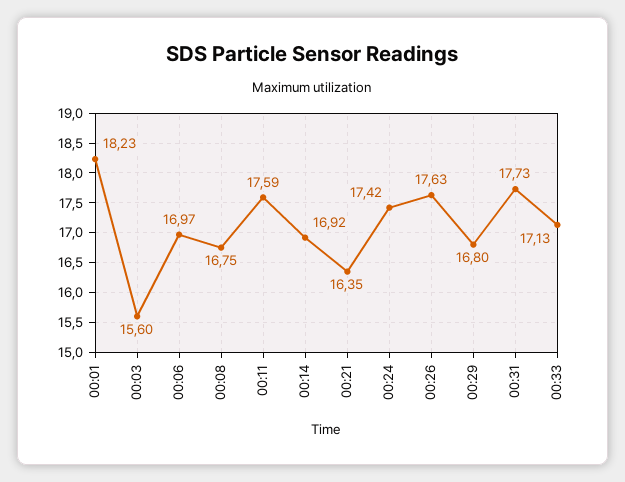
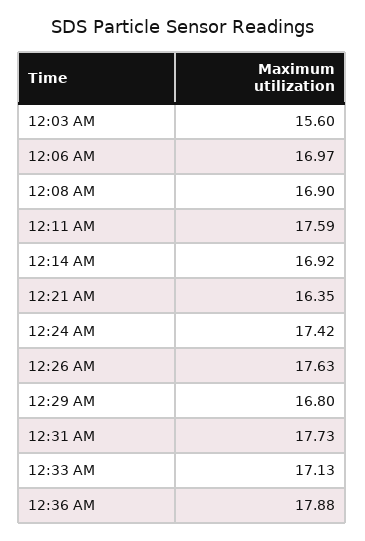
00:01: 18.23 -> none
00:08: 16.75 -> 16.9
12:36 AM: none -> 17.88

